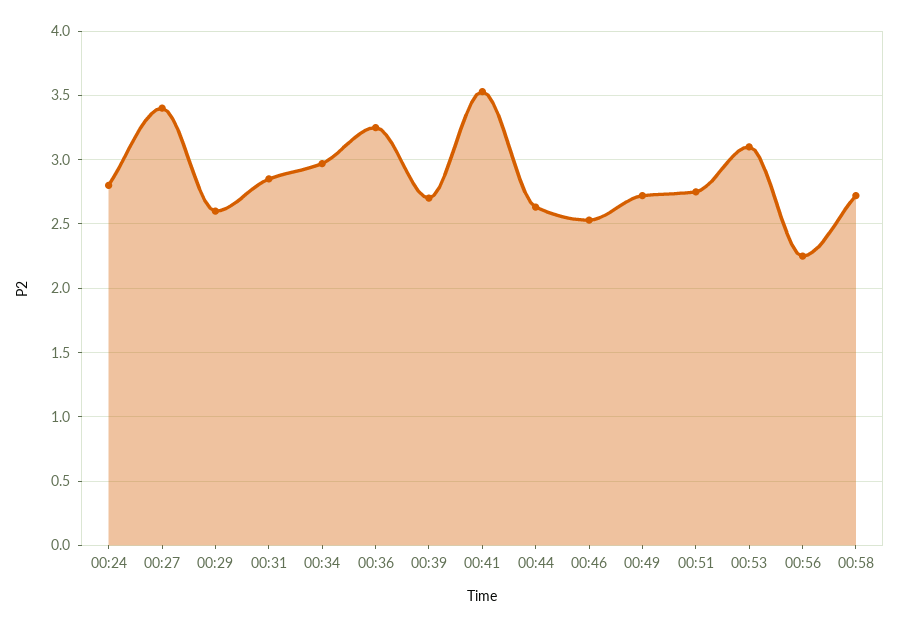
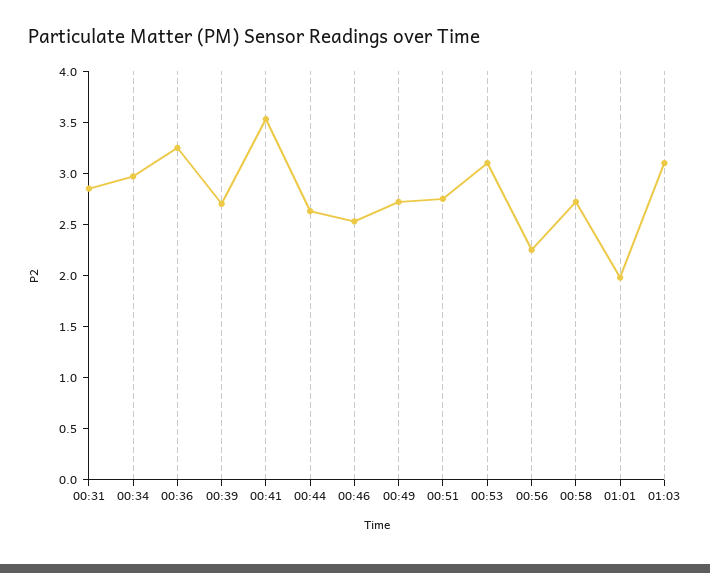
00:24: 2.8 -> none
00:27: 3.4 -> none
00:29: 2.6 -> none
01:01: none -> 2
01:03: none -> 3.1

